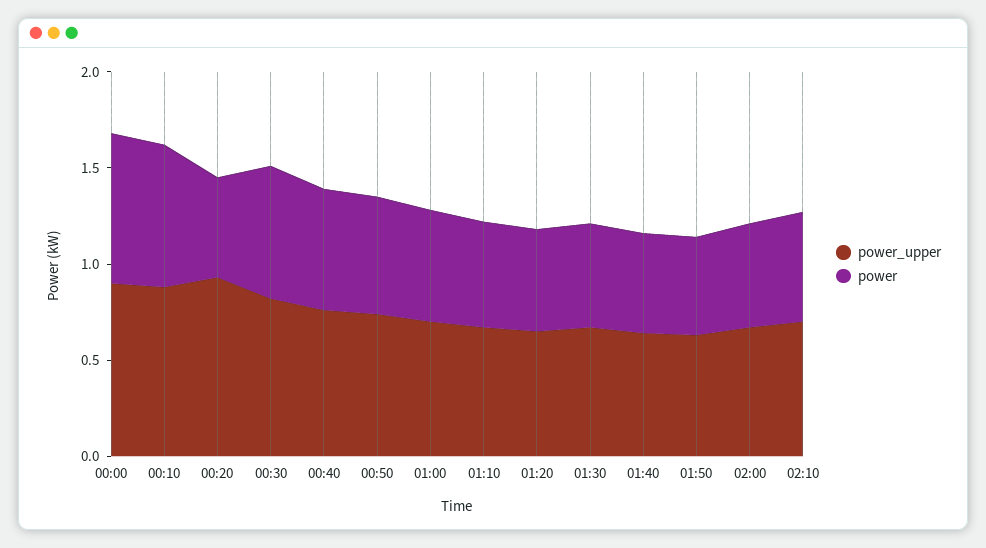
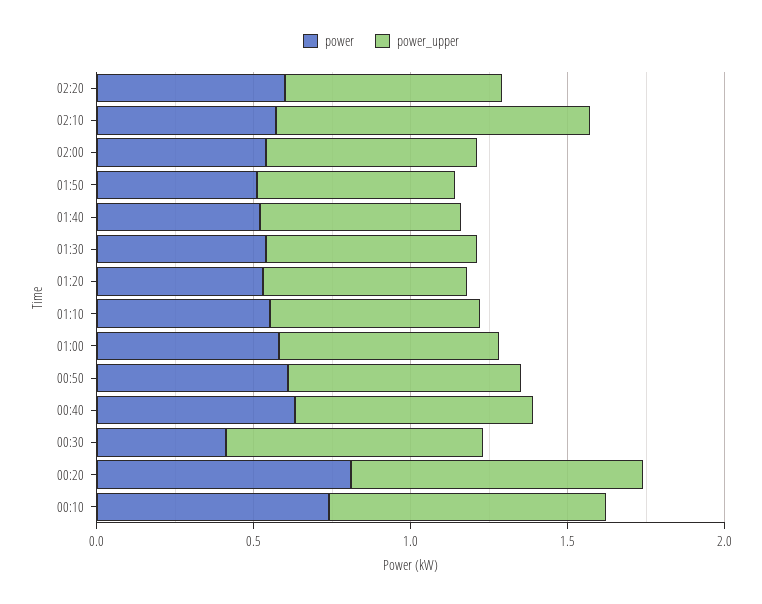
power_upper, 00:00: 0.9 -> none
power, 00:00: 0.8 -> none
power, 00:20: 0.5 -> 0.8
power, 00:30: 0.7 -> 0.4
power_upper, 02:10: 0.7 -> 1
power, 02:20: none -> 0.6
power_upper, 02:20: none -> 0.7

